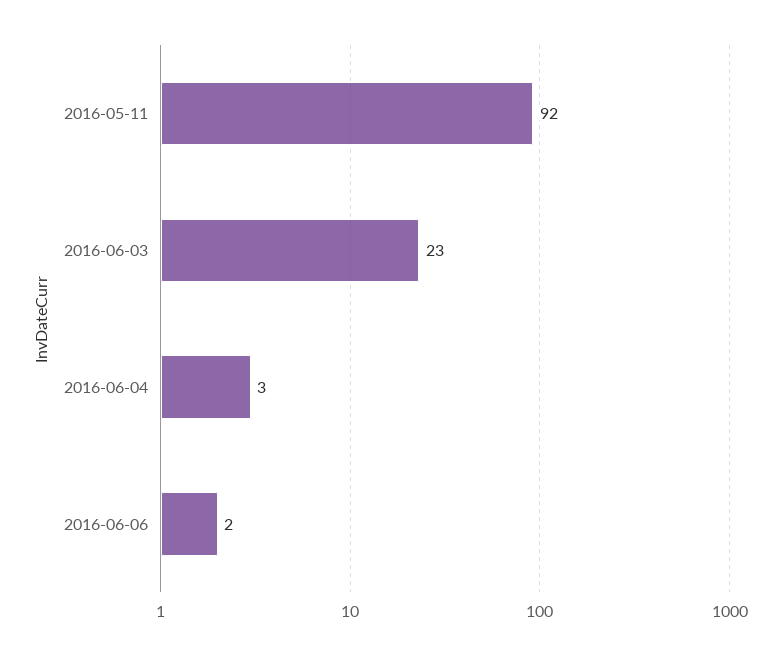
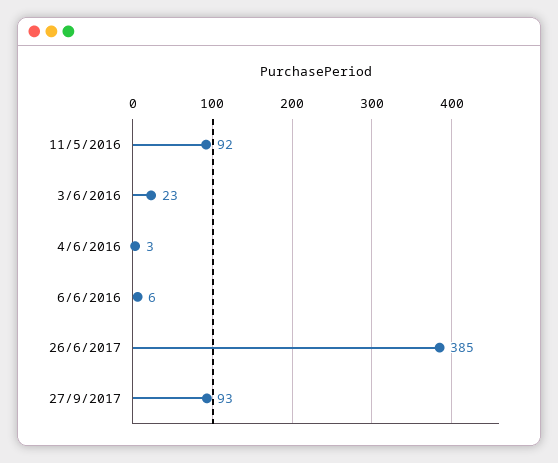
2016-06-06: 2 -> 6
26/6/2017: none -> 385
27/9/2017: none -> 93

